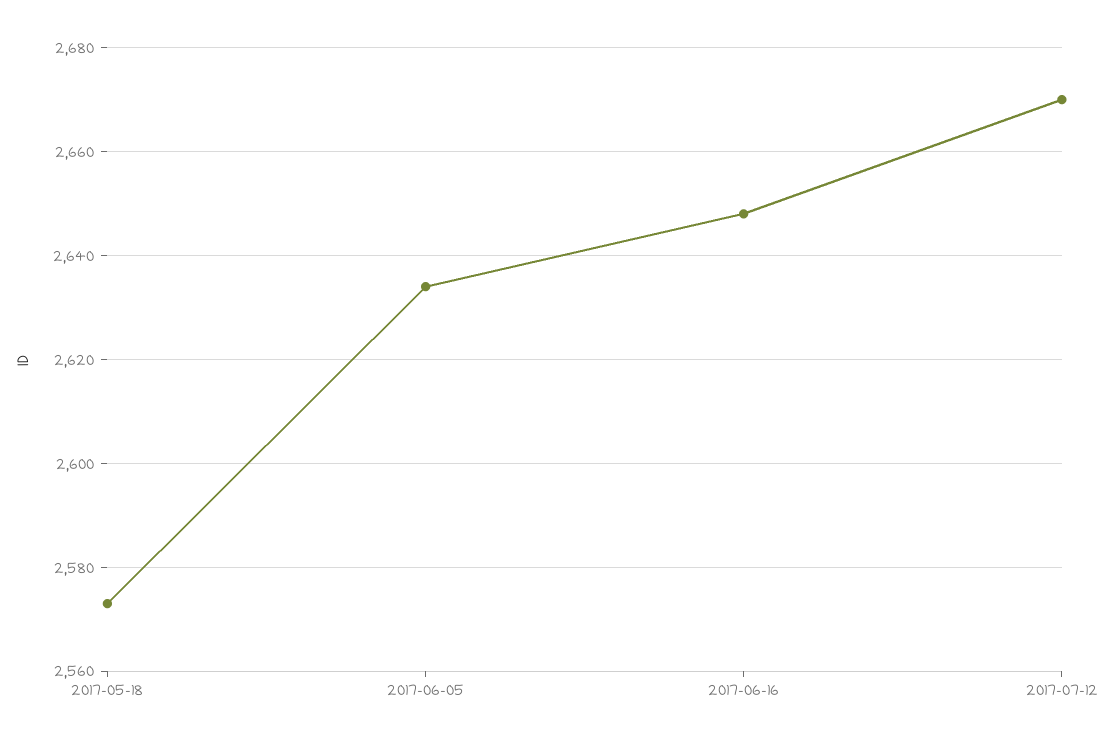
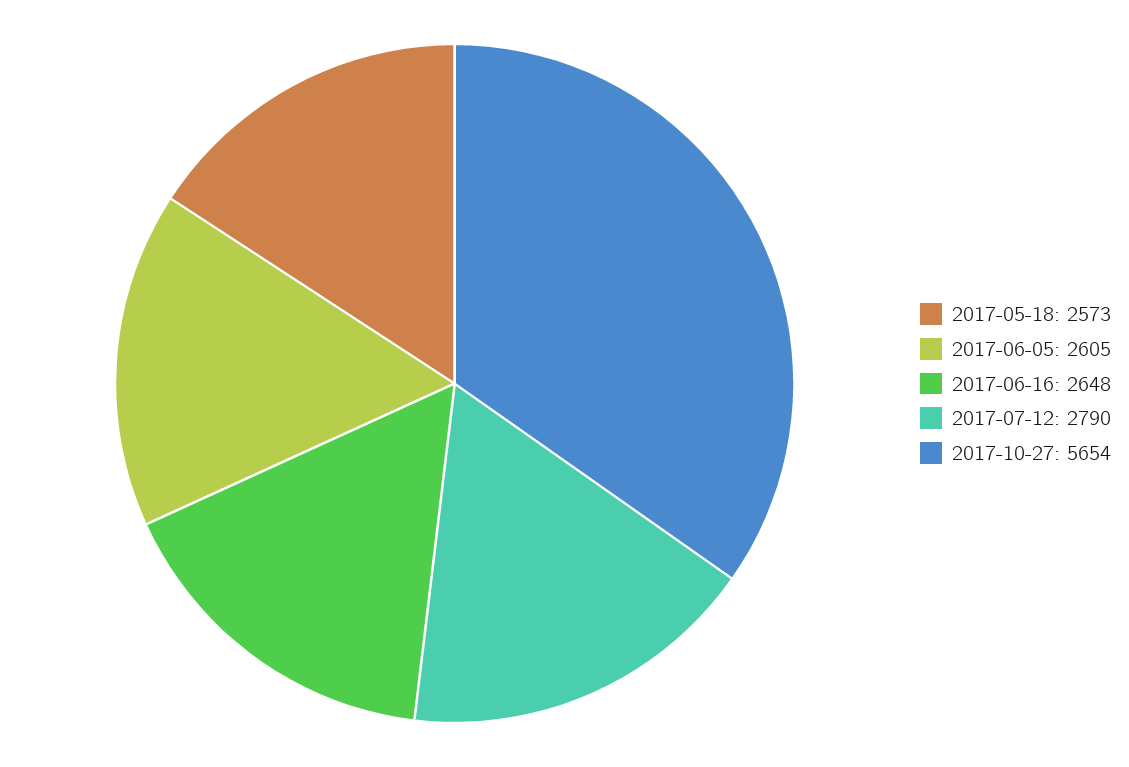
2017-06-05: 2635 -> 2605
2017-07-12: 2670 -> 2790
2017-10-27: none -> 5654

